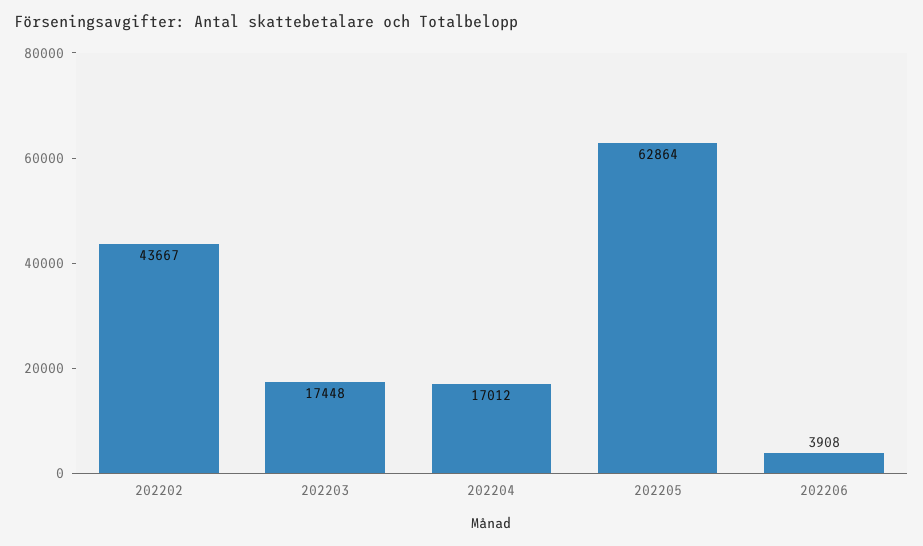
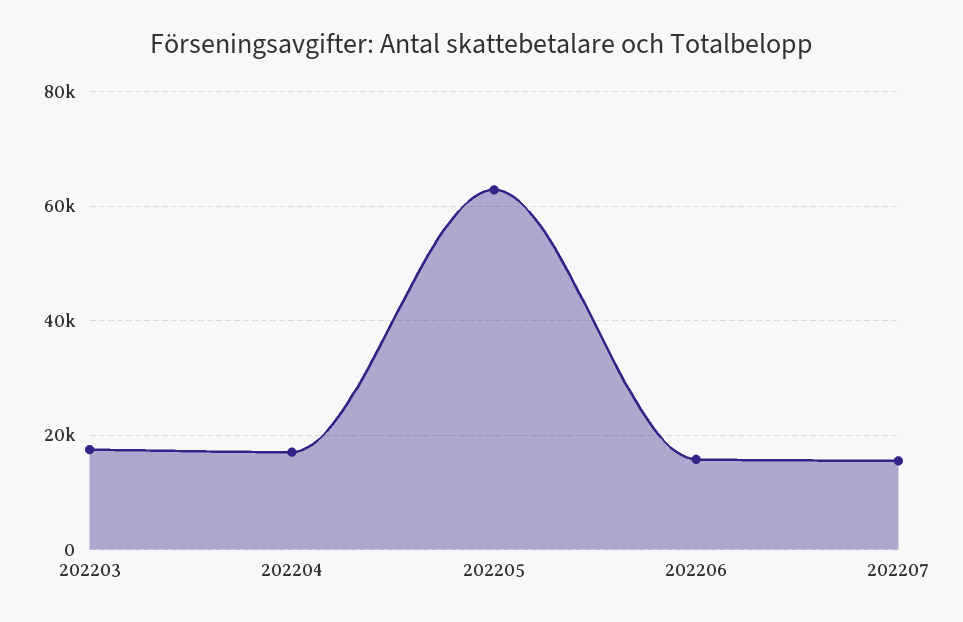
202202: 43667 -> none
202206: 3908 -> 16000
202207: none -> 16000

